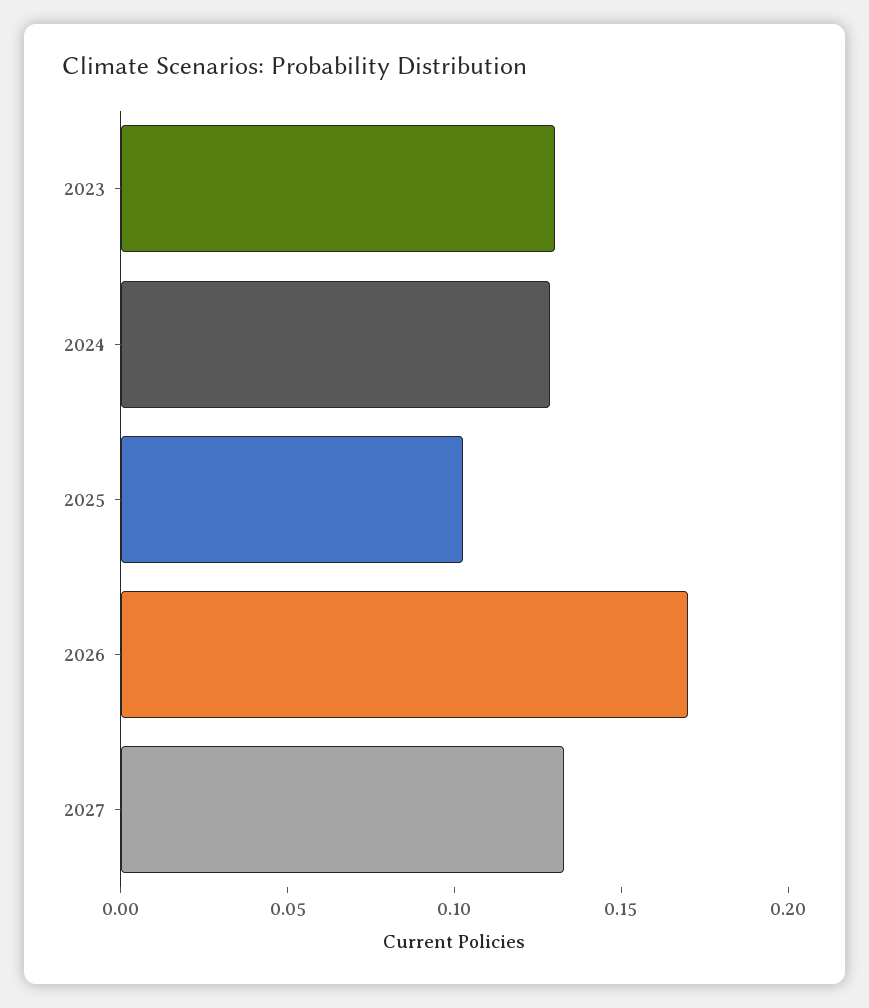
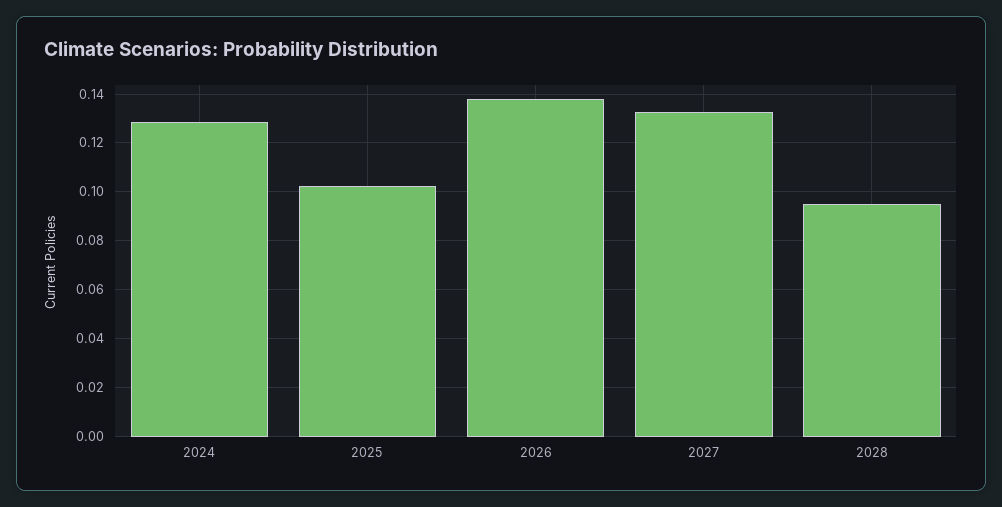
2023: 0.13 -> none
2026: 0.17 -> 0.1375
2028: none -> 0.095

